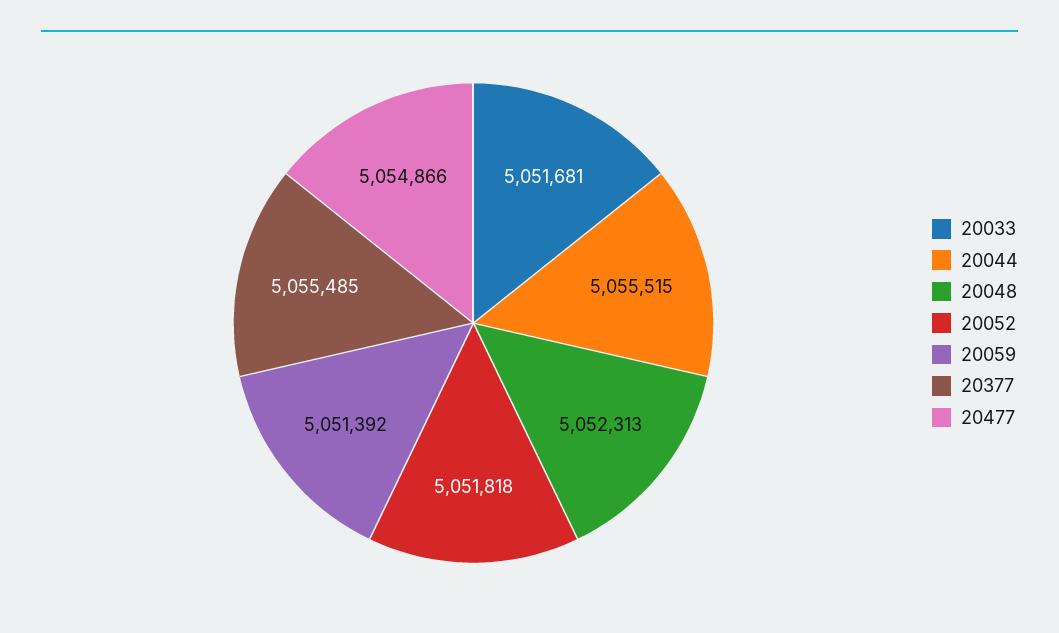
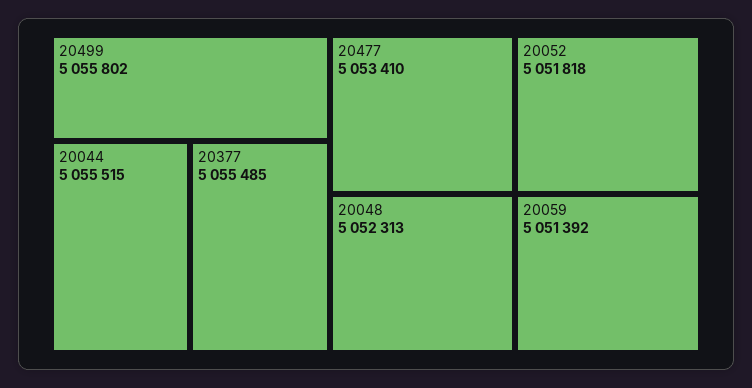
20033: 5051681 -> none
20477: 5054866 -> 5053410
20499: none -> 5055802

